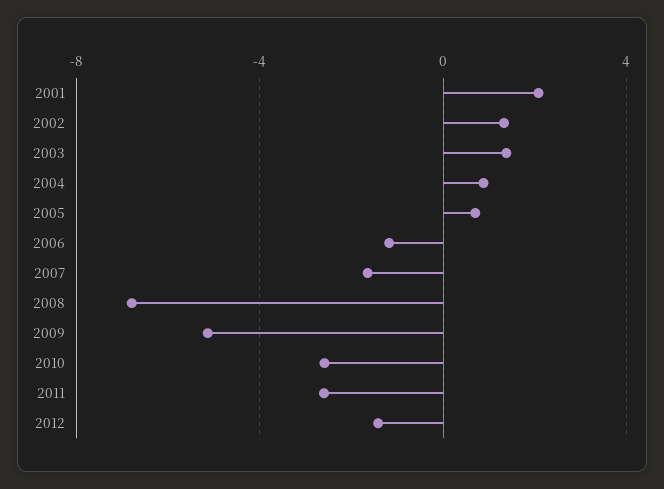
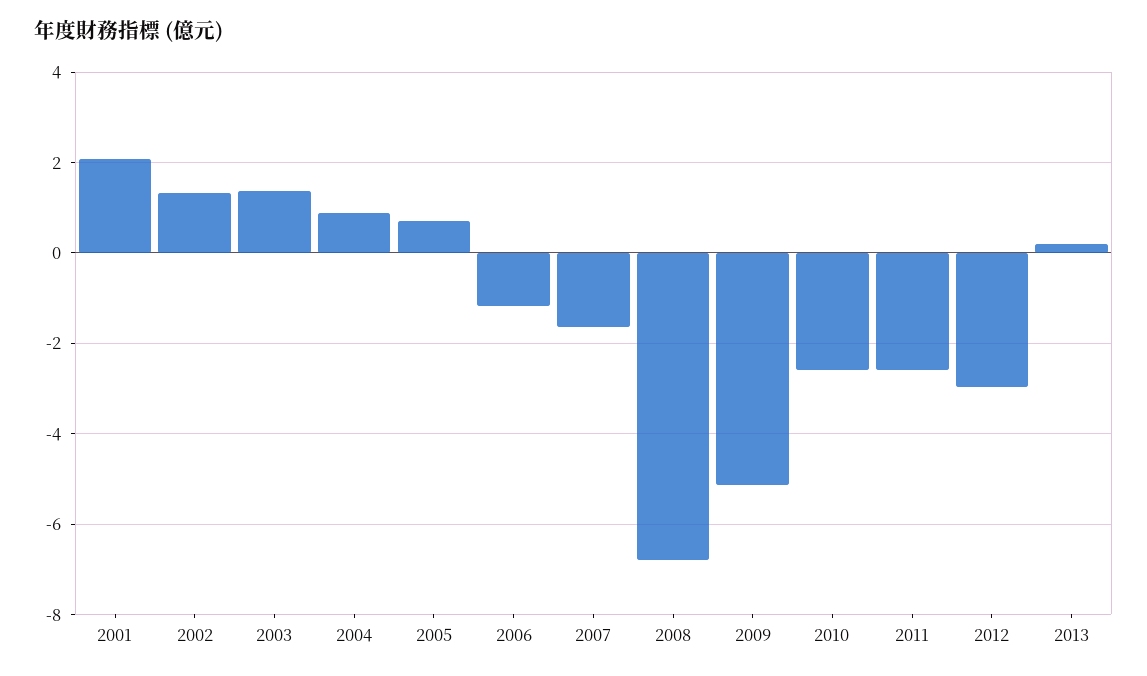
2012: -1.5 -> -3
2013: none -> 0.2

